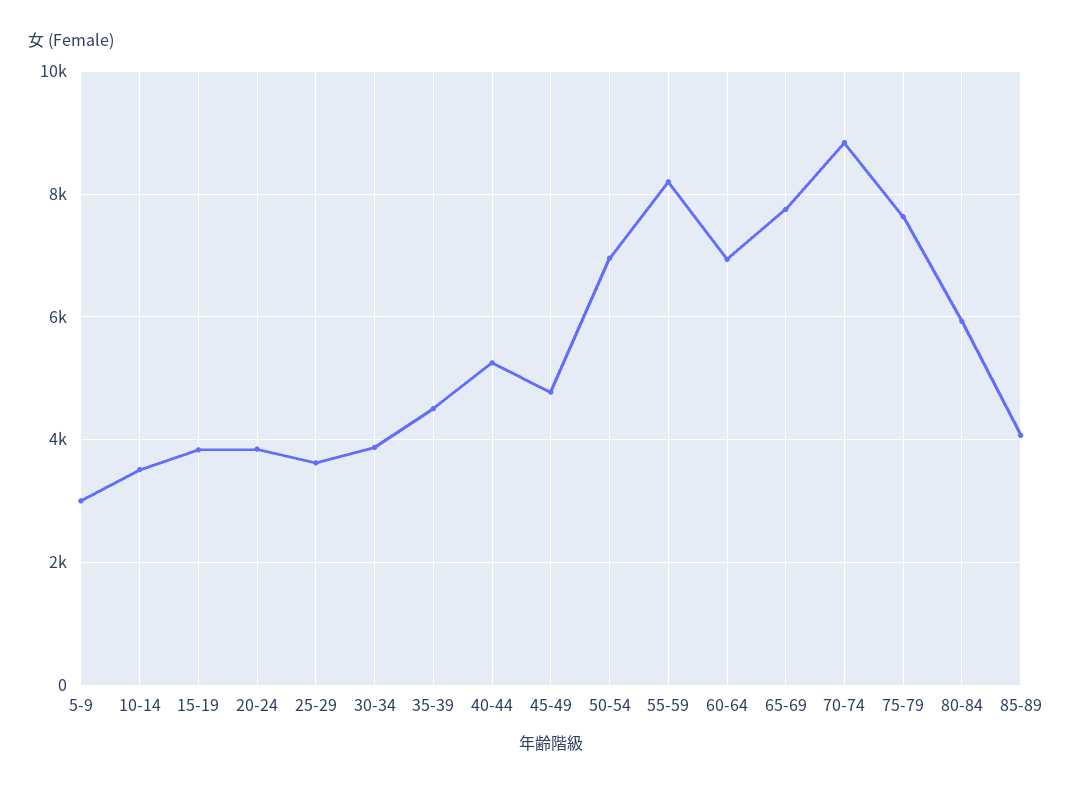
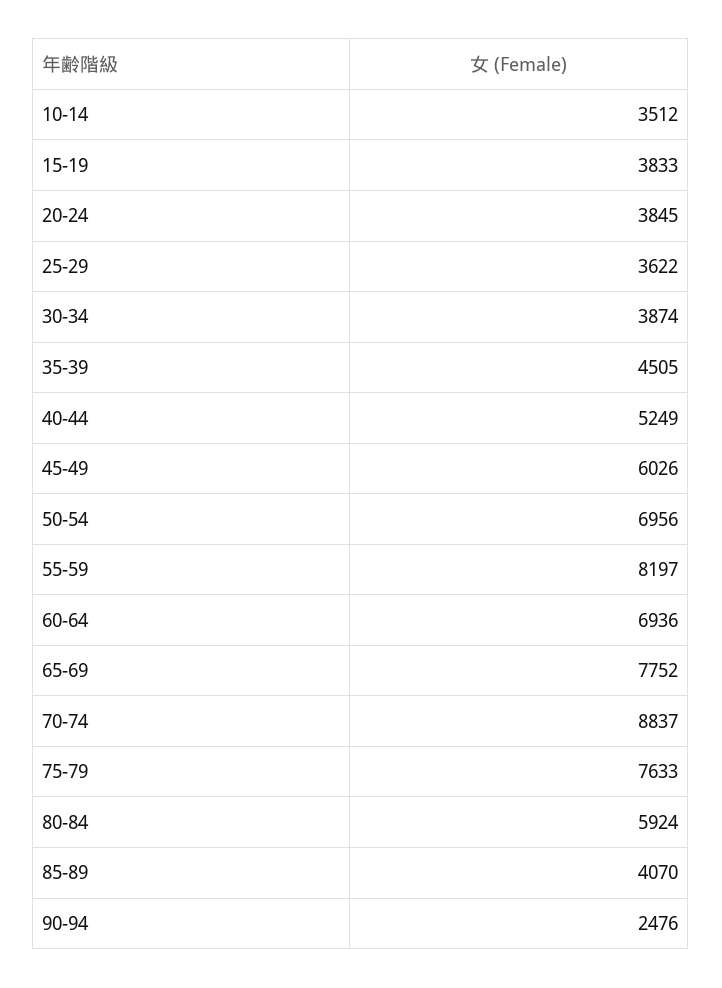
5-9: 3000 -> none
45-49: 4800 -> 6026
90-94: none -> 2476

